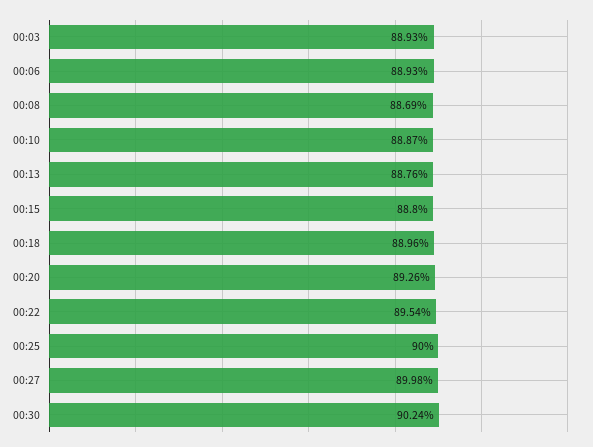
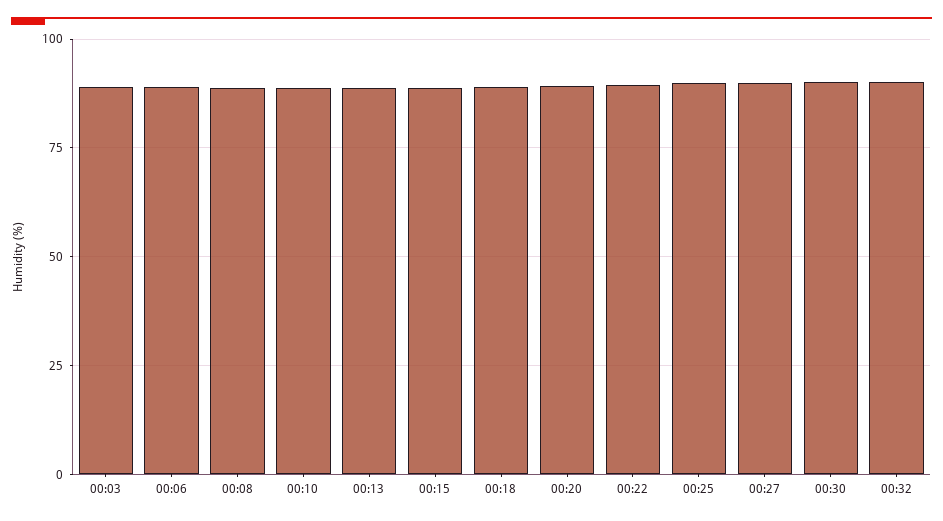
00:32: none -> 90

